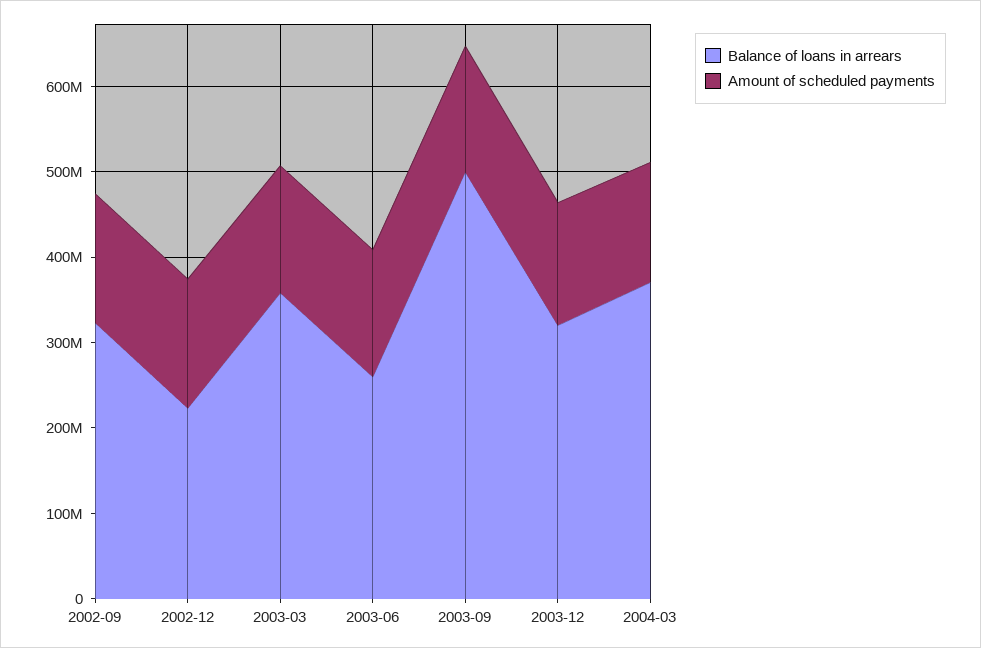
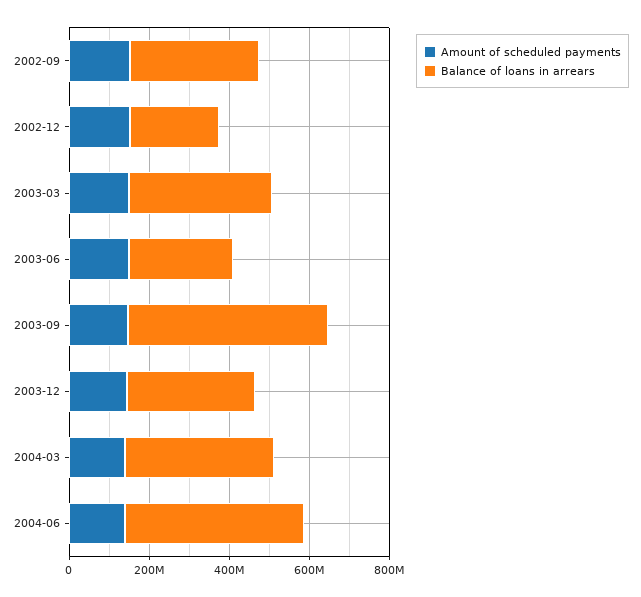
Amount of scheduled payments, 2004-06: none -> 150000000
Balance of loans in arrears, 2004-06: none -> 450000000

